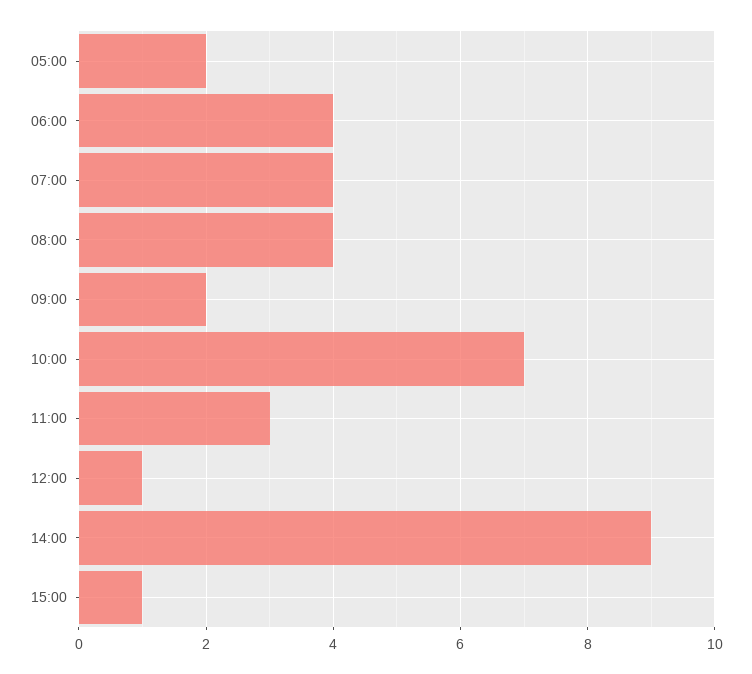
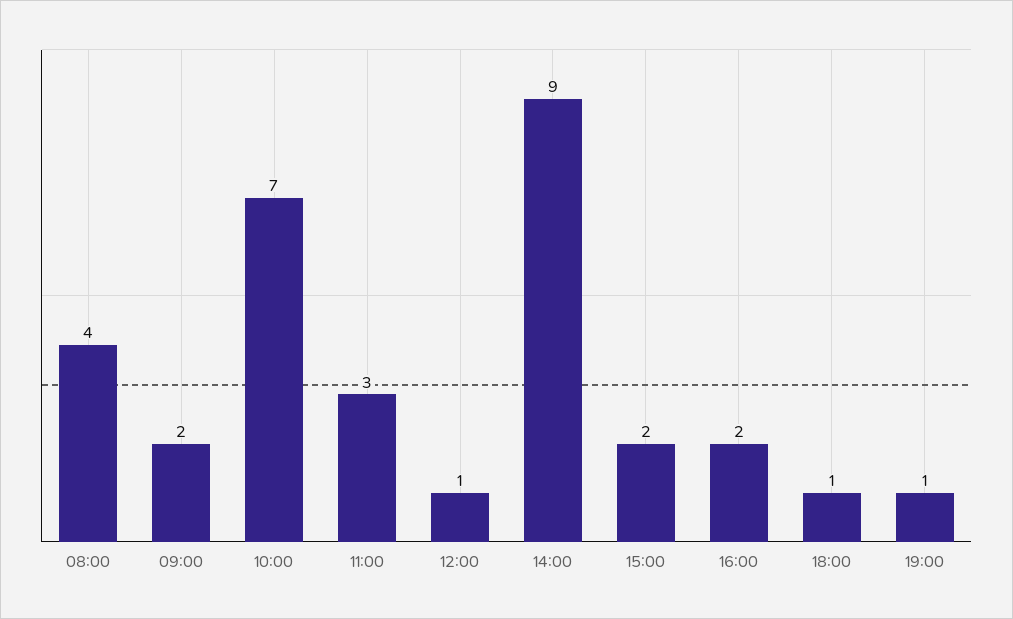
05:00: 2 -> none
06:00: 4 -> none
07:00: 4 -> none
15:00: 1 -> 2
16:00: none -> 2
18:00: none -> 1
19:00: none -> 1

